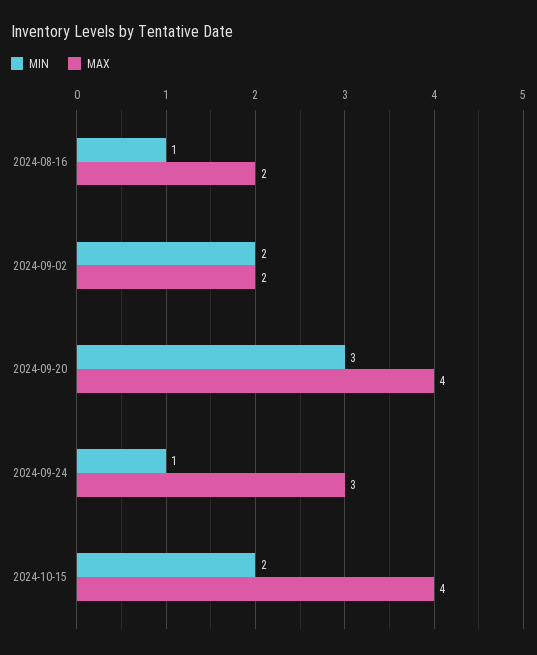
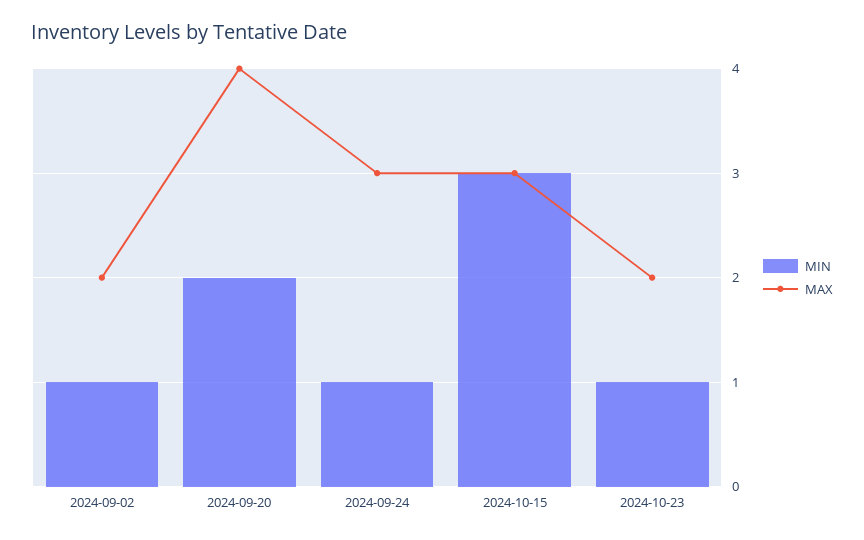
MIN, 2024-08-16: 1 -> none
MAX, 2024-08-16: 2 -> none
MIN, 2024-09-02: 2 -> 1
MIN, 2024-09-20: 3 -> 2
MIN, 2024-10-15: 2 -> 3
MAX, 2024-10-15: 4 -> 3
MIN, 2024-10-23: none -> 1
MAX, 2024-10-23: none -> 2

